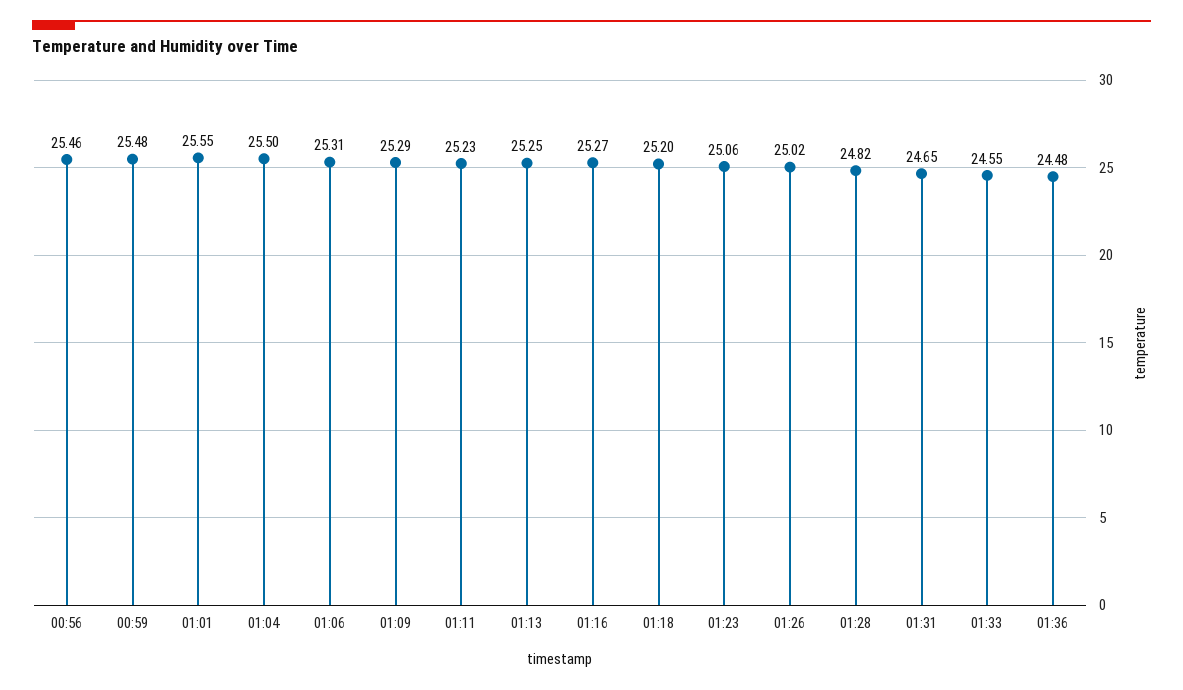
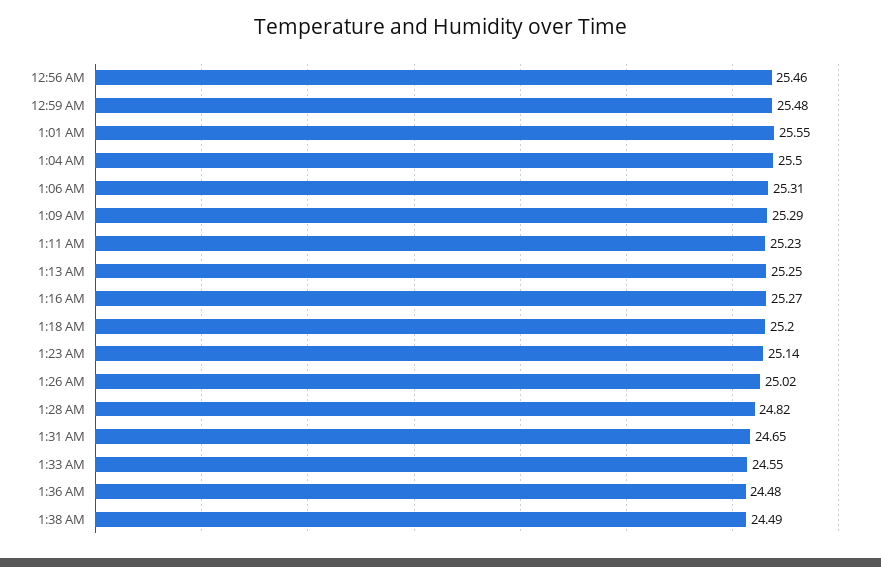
01:23: 25.06 -> 25.14
1:38 AM: none -> 24.49

